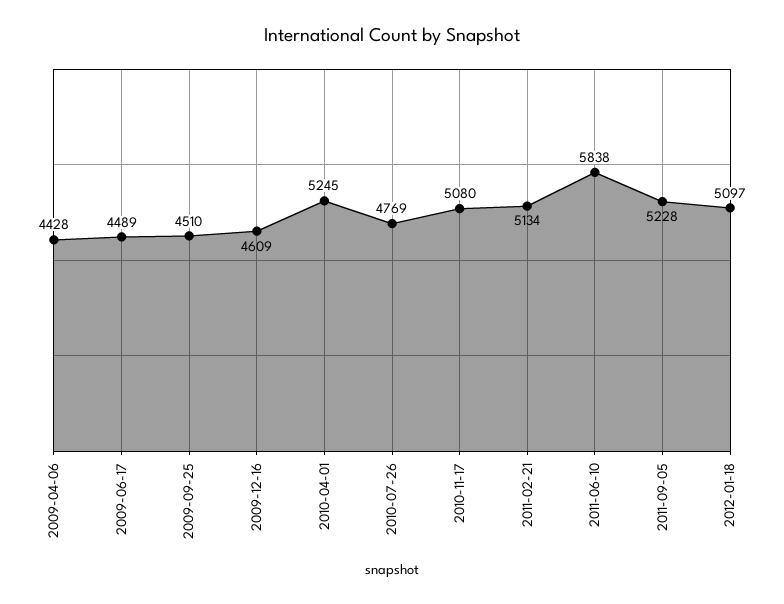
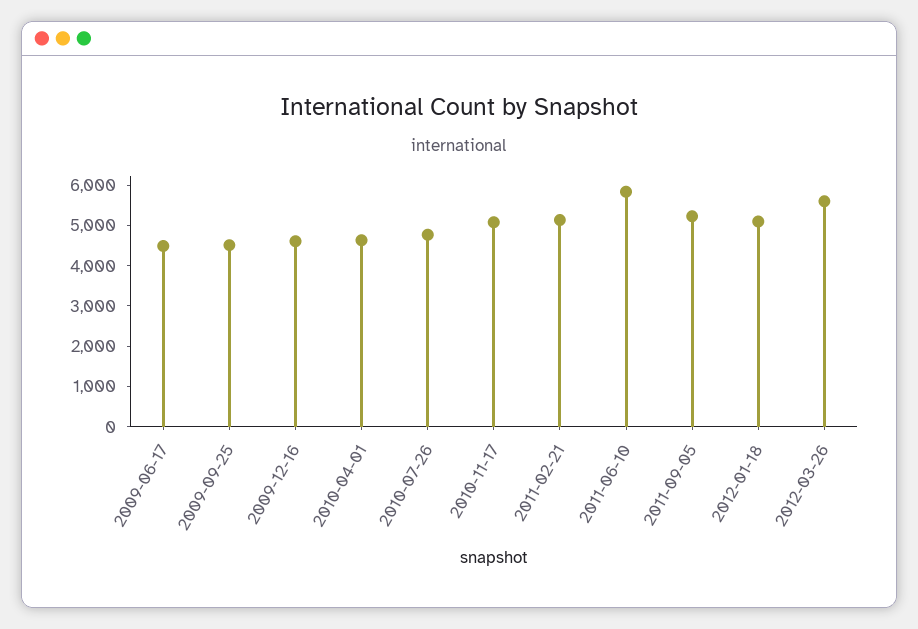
2009-04-06: 4428 -> none
2010-04-01: 5245 -> 4600
2012-03-26: none -> 5600

